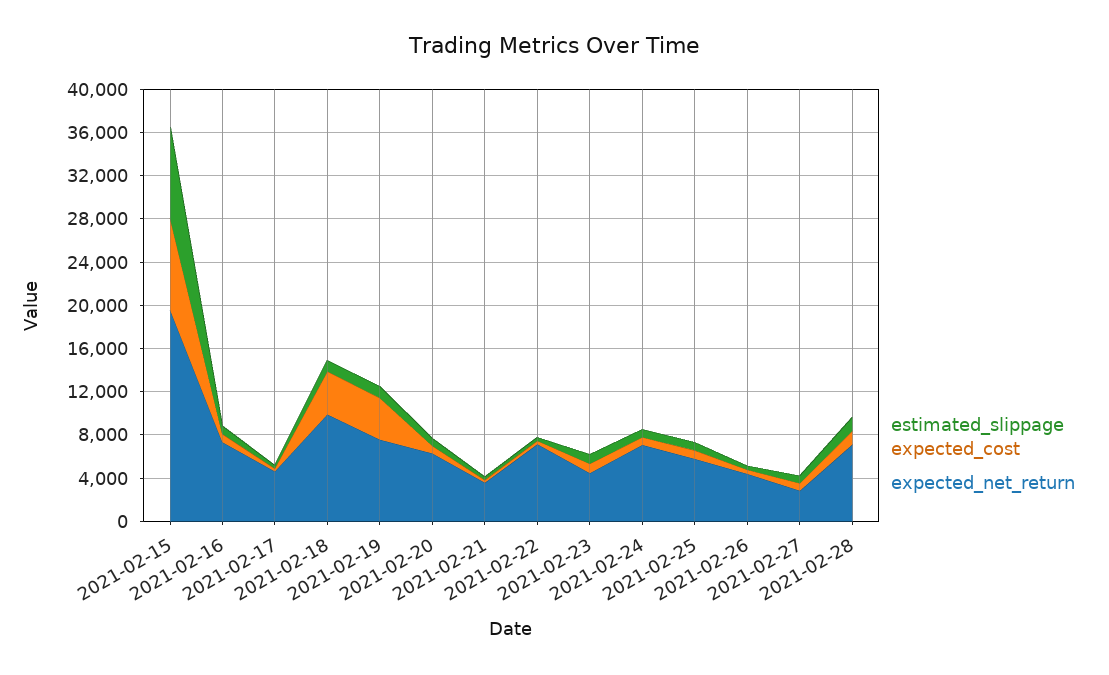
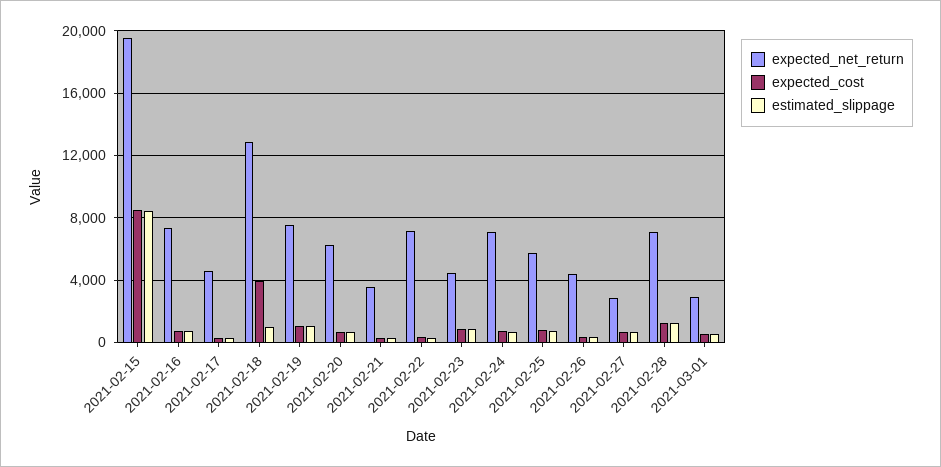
expected_net_return, 2021-02-18: 10000 -> 13000
expected_cost, 2021-02-19: 4000 -> 1000
expected_net_return, 2021-03-01: none -> 3000
expected_cost, 2021-03-01: none -> 500
estimated_slippage, 2021-03-01: none -> 500

